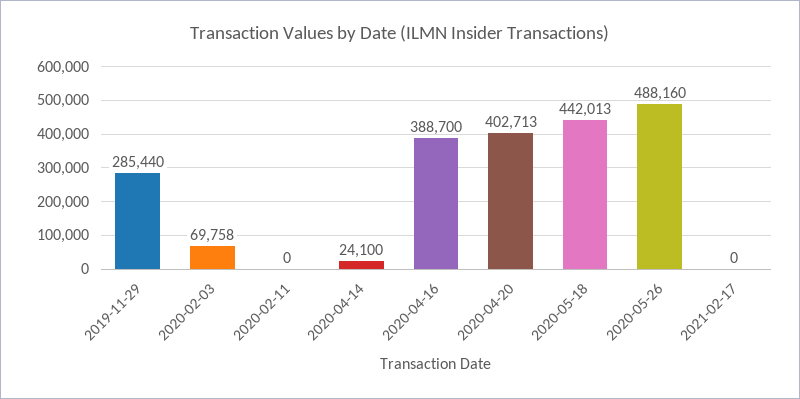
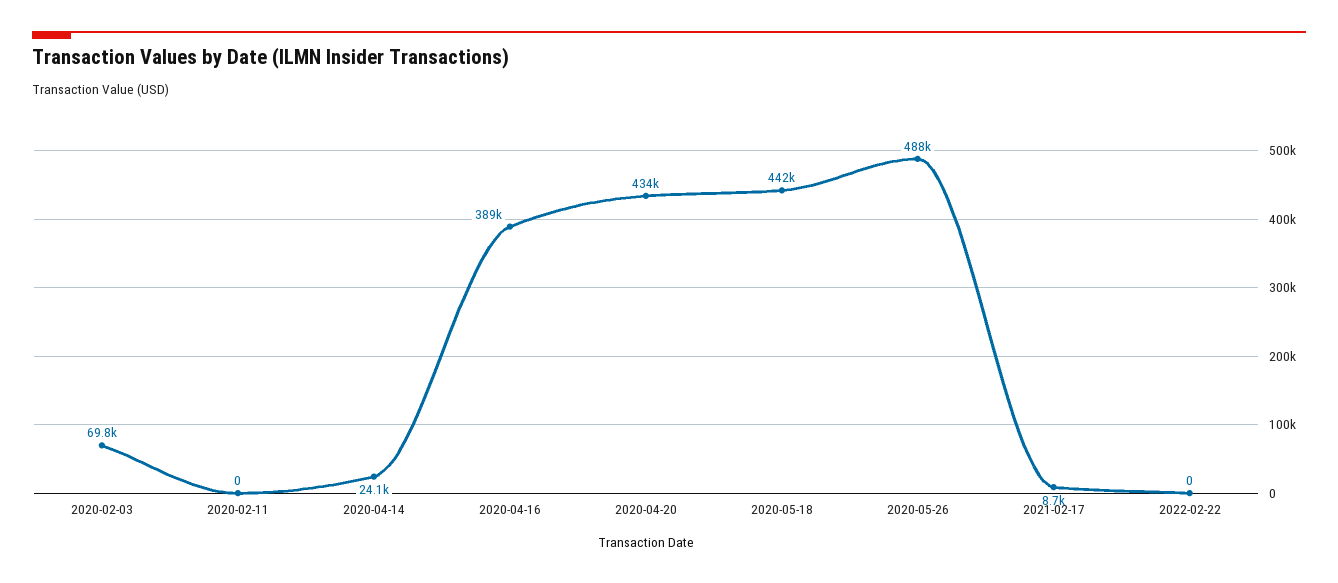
2019-11-29: 285440 -> none
2020-04-20: 402713 -> 434000
2021-02-17: 0 -> 8700
2022-02-22: none -> 0

